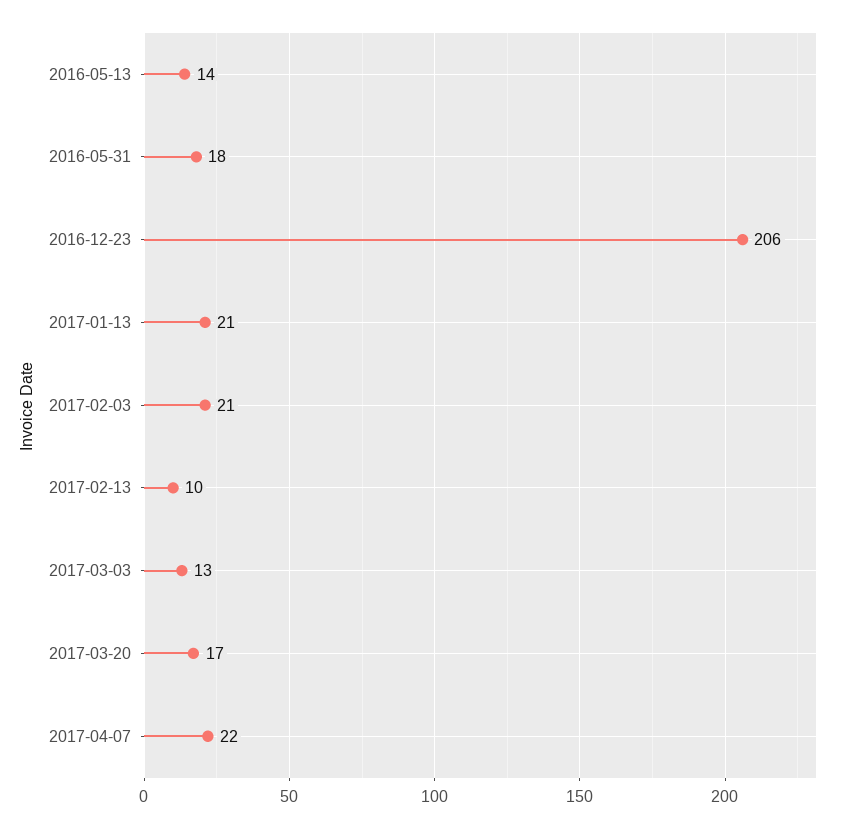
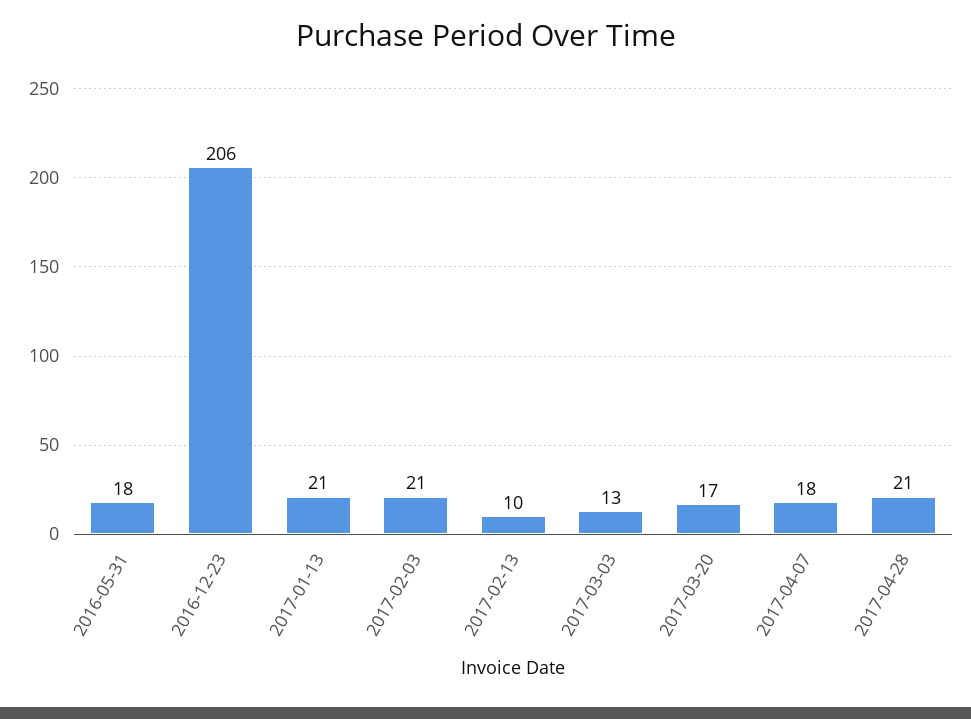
2016-05-13: 14 -> none
2017-04-07: 22 -> 18
2017-04-28: none -> 21

